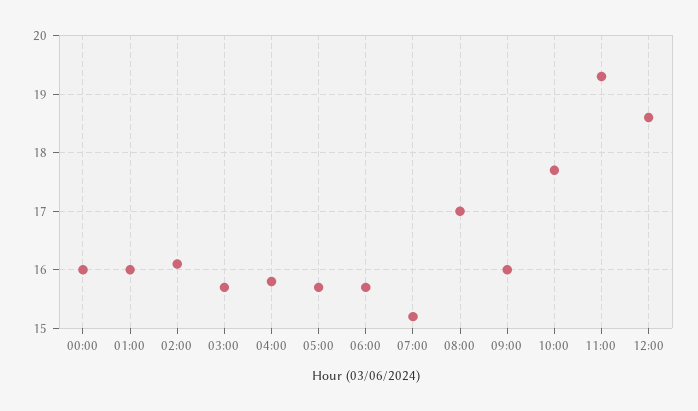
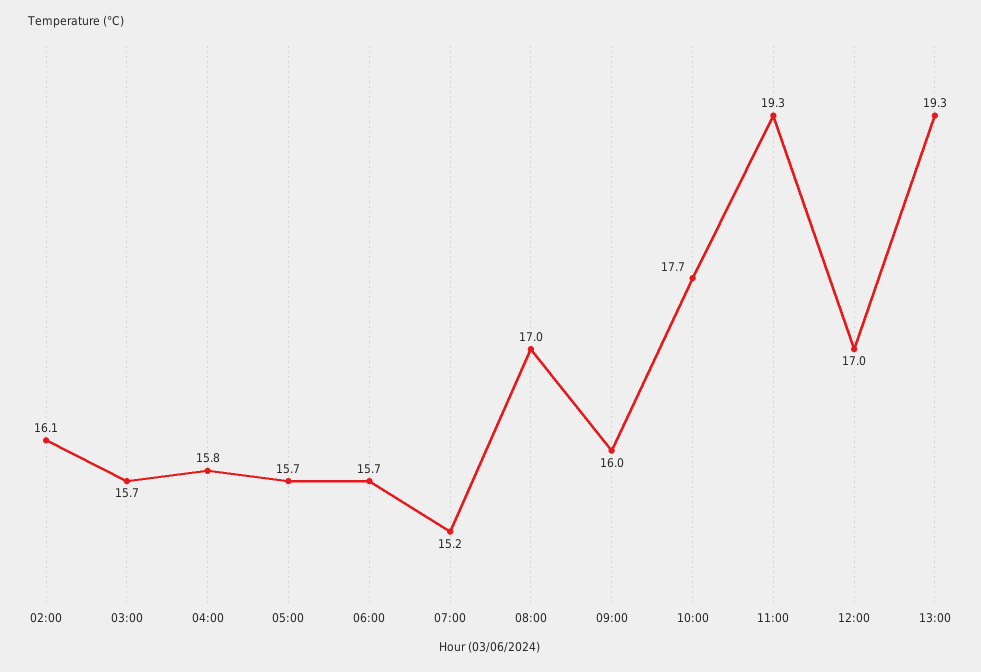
00:00: 16 -> none
01:00: 16 -> none
12:00: 18.5 -> 17
13:00: none -> 19.3

